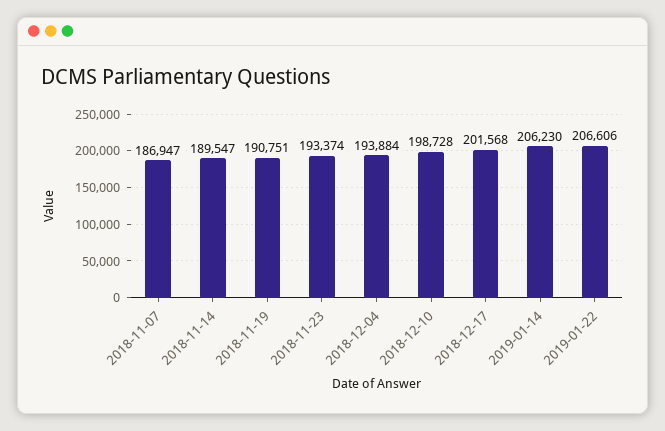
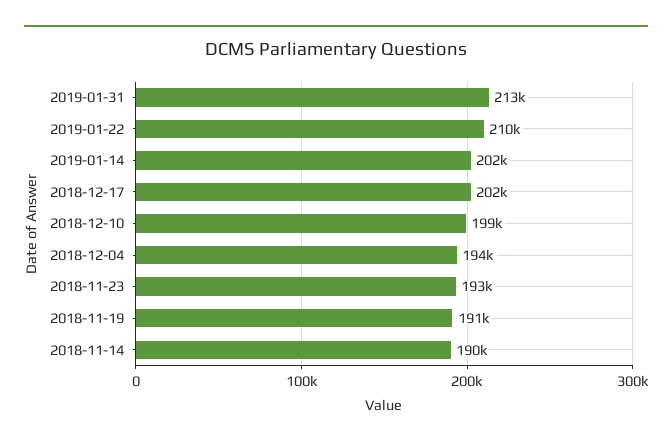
2018-11-07: 186947 -> none
2019-01-14: 206230 -> 202000
2019-01-22: 206606 -> 210000
2019-01-31: none -> 213000

